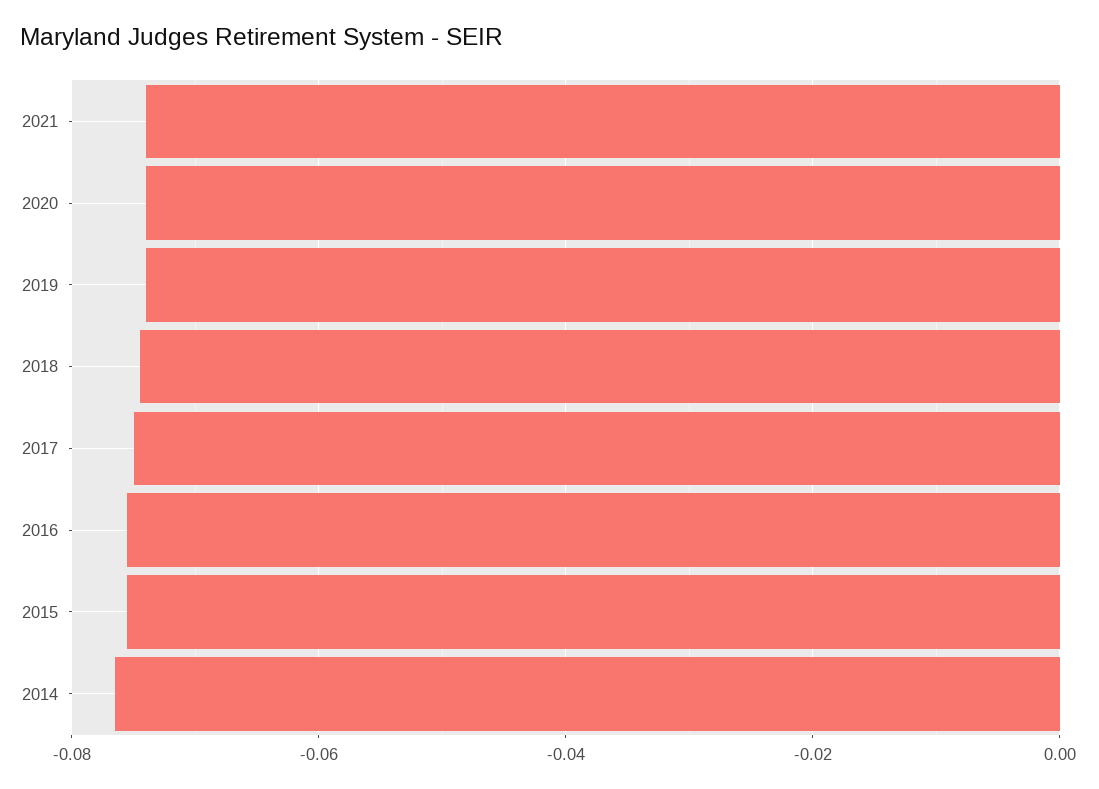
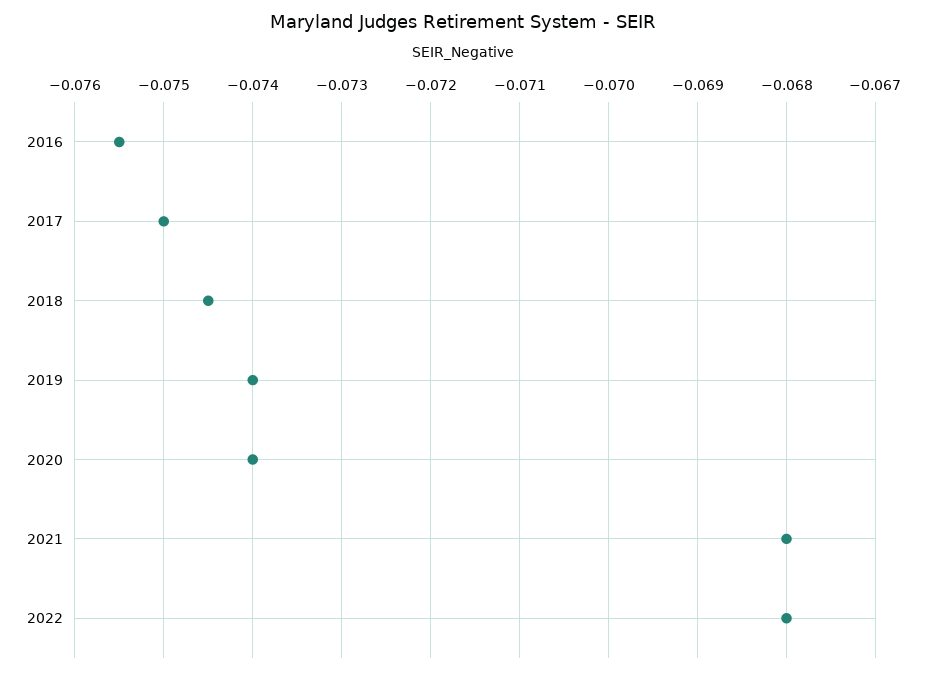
2021: -0.074 -> -0.068
2015: -0.076 -> none
2014: -0.076 -> none
2022: none -> -0.068

